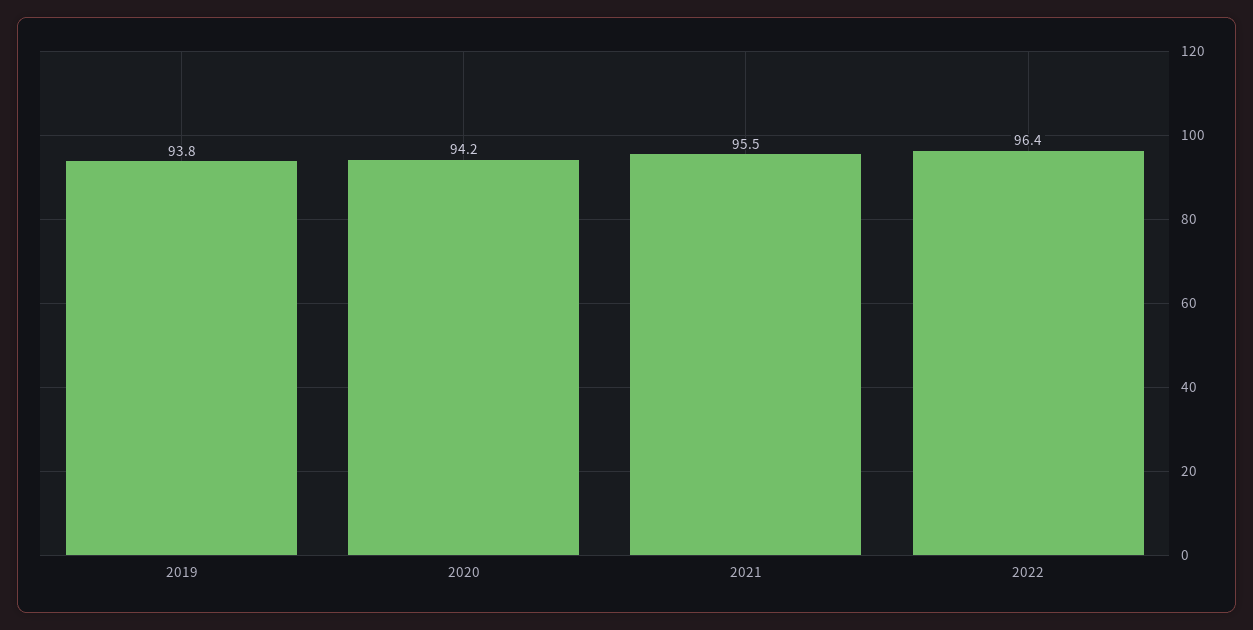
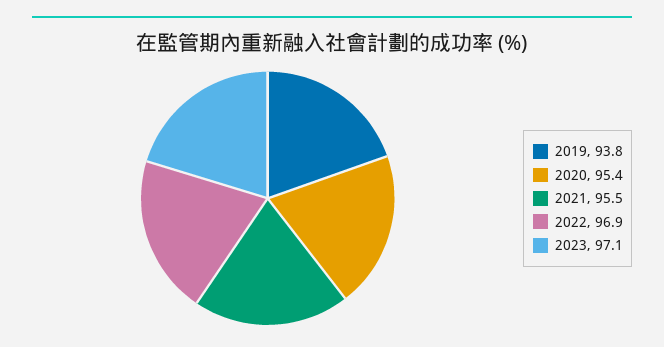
2020: 94.2 -> 95.4
2022: 96.4 -> 96.9
2023: none -> 97.1

